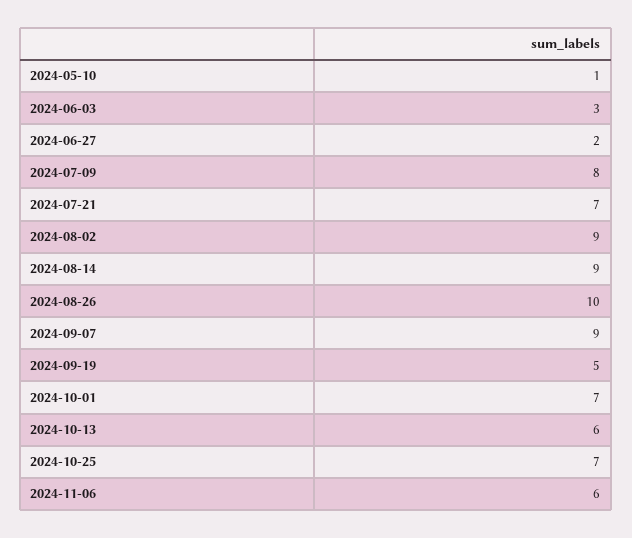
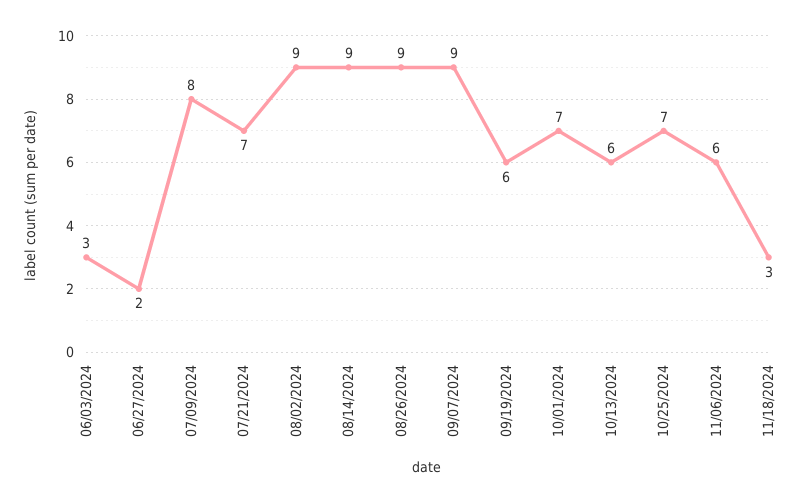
2024-05-10: 1 -> none
2024-08-26: 10 -> 9
2024-09-19: 5 -> 6
11/18/2024: none -> 3

